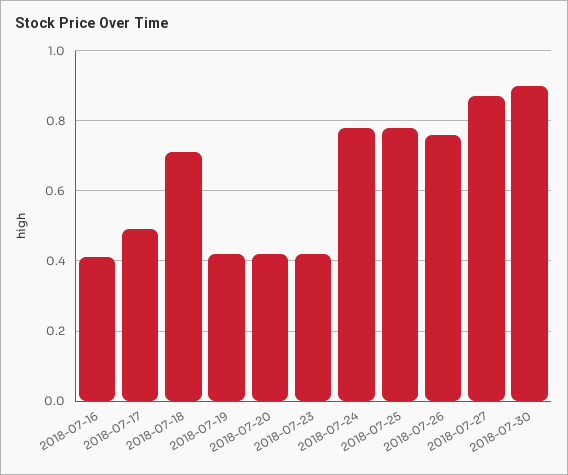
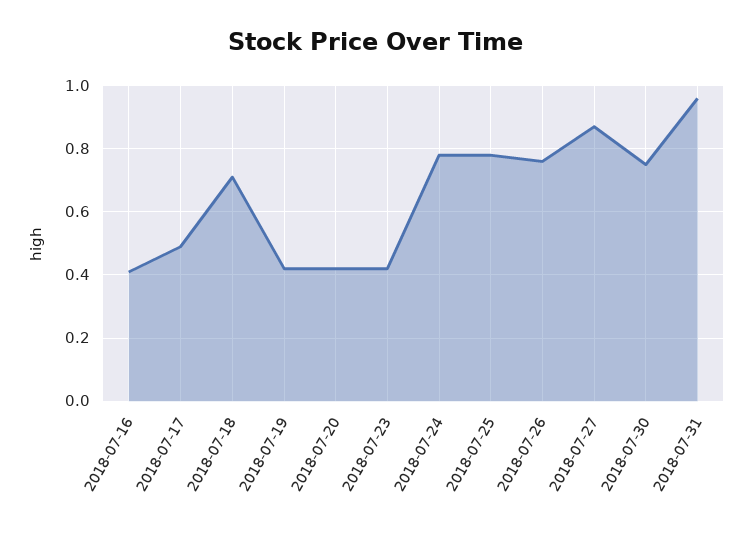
2018-07-30: 0.9 -> 0.75
2018-07-31: none -> 0.95

